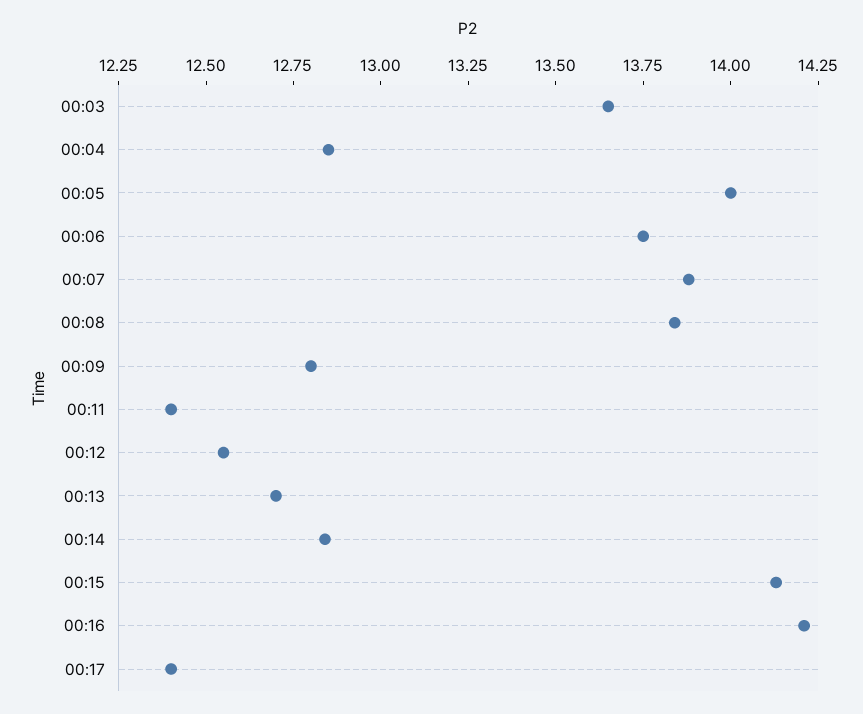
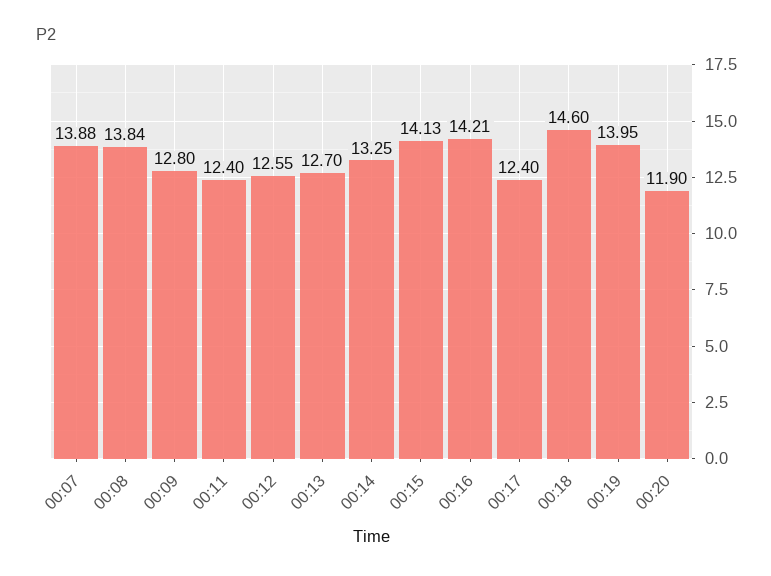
00:03: 13.65 -> none
00:04: 12.85 -> none
00:05: 14 -> none
00:06: 13.75 -> none
00:14: 12.85 -> 13.25
00:18: none -> 14.6
00:19: none -> 13.95
00:20: none -> 11.9

